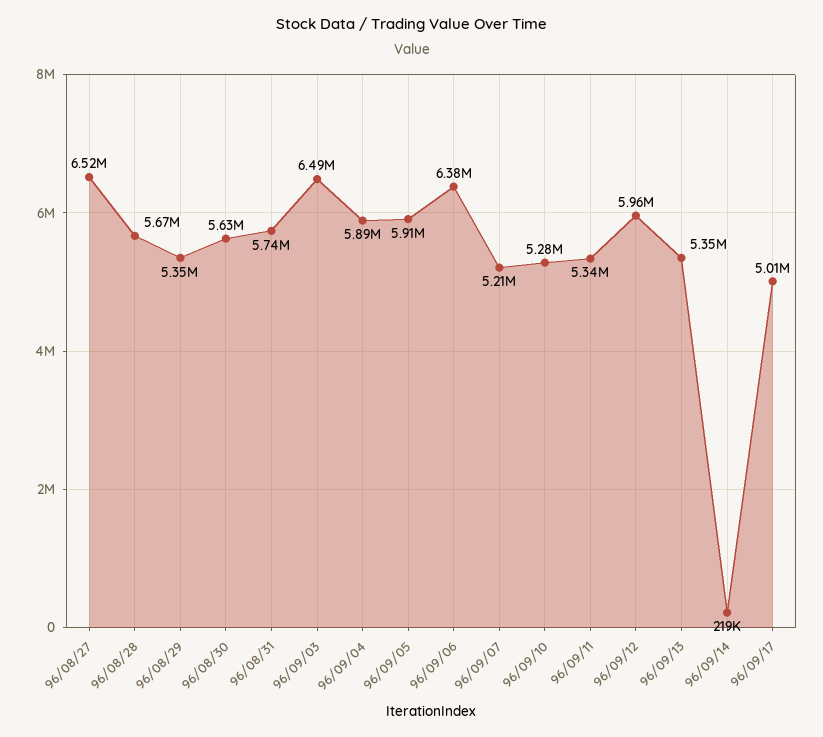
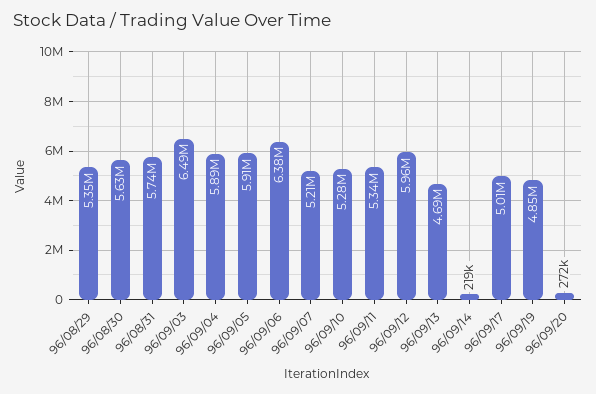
96/08/27: 6520000 -> none
96/08/28: 5670000 -> none
96/09/13: 5350000 -> 4690000
96/09/19: none -> 4850000
96/09/20: none -> 272000

